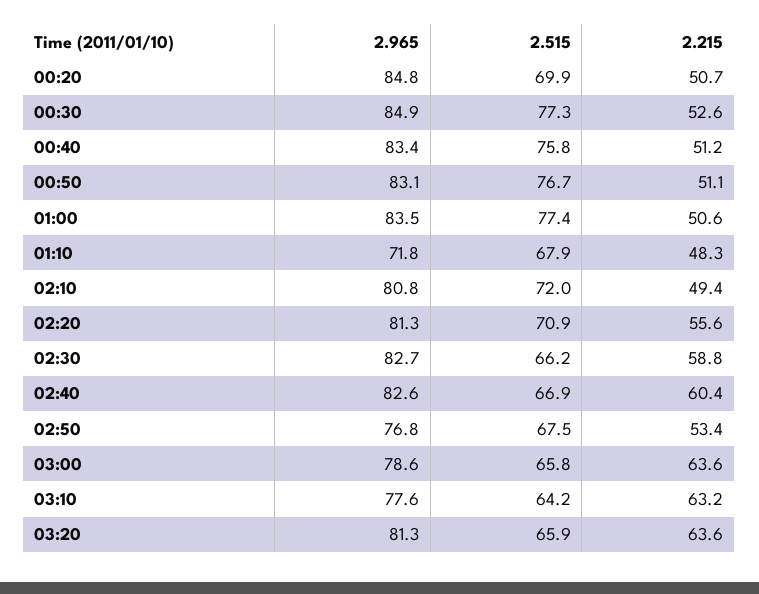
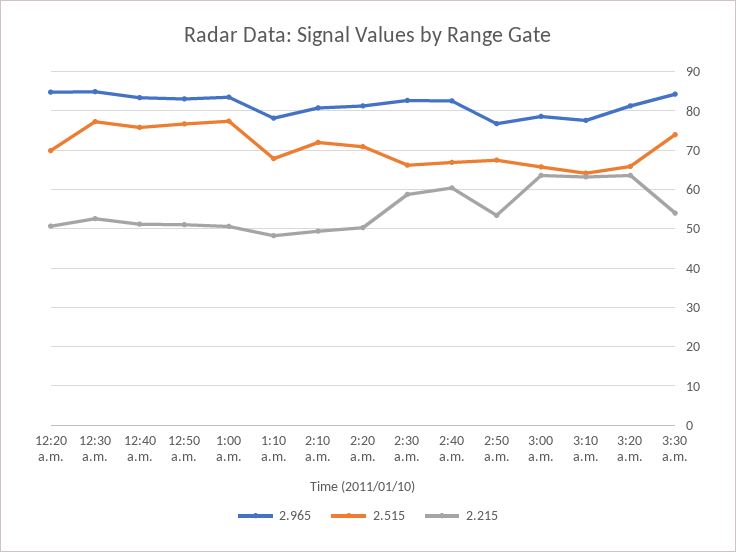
2.965, 01:10: 71.8 -> 78
2.215, 02:20: 55.6 -> 50
2.965, 3:30 a.m.: none -> 84
2.515, 3:30 a.m.: none -> 74
2.215, 3:30 a.m.: none -> 54

